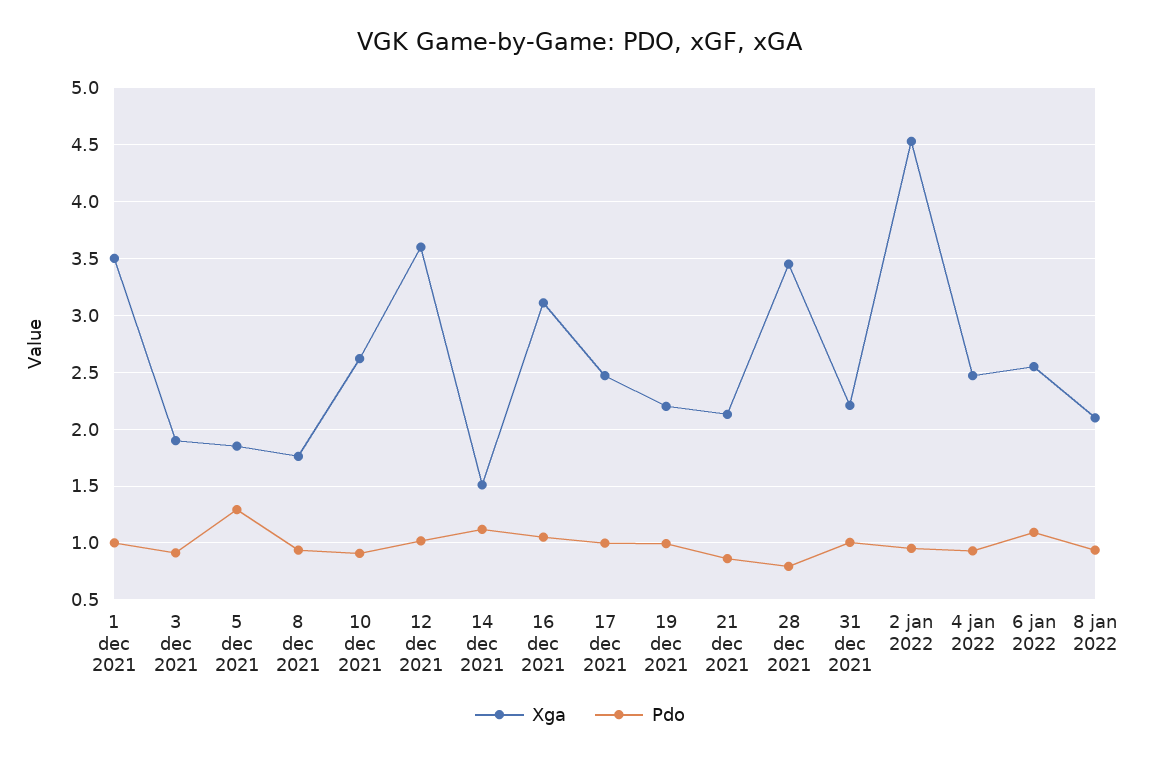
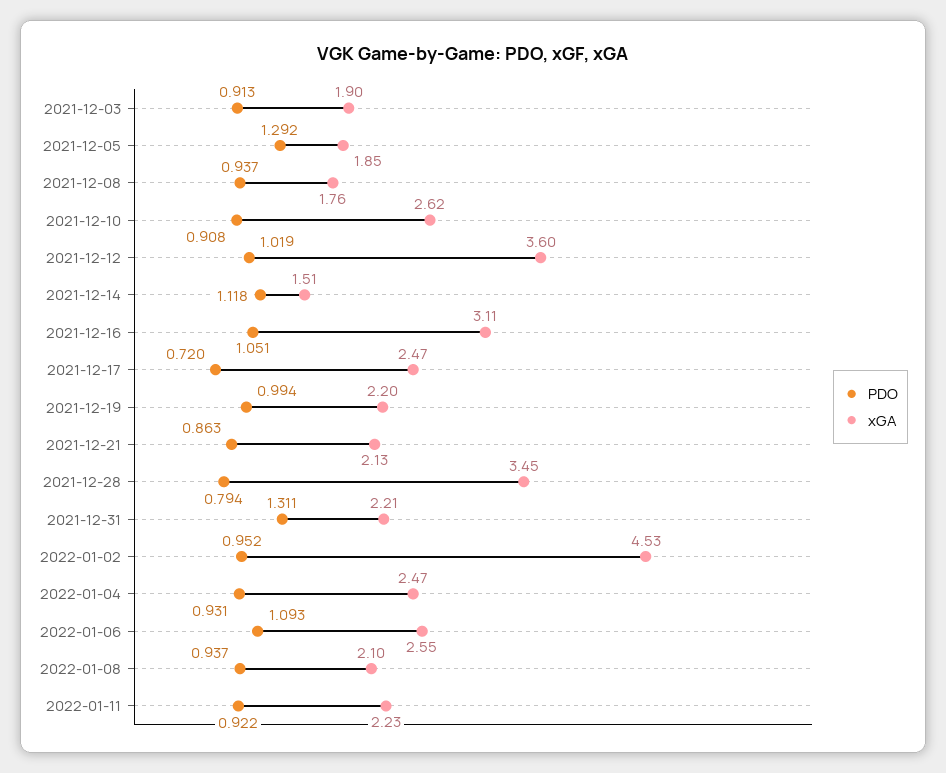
Xga, 1 dec 2021: 3.5 -> none
Pdo, 1 dec 2021: 1 -> none
Pdo, 17 dec 2021: 1 -> 0.72
Pdo, 31 dec 2021: 1 -> 1.311
Pdo, 2022-01-11: none -> 0.922
Xga, 2022-01-11: none -> 2.23

